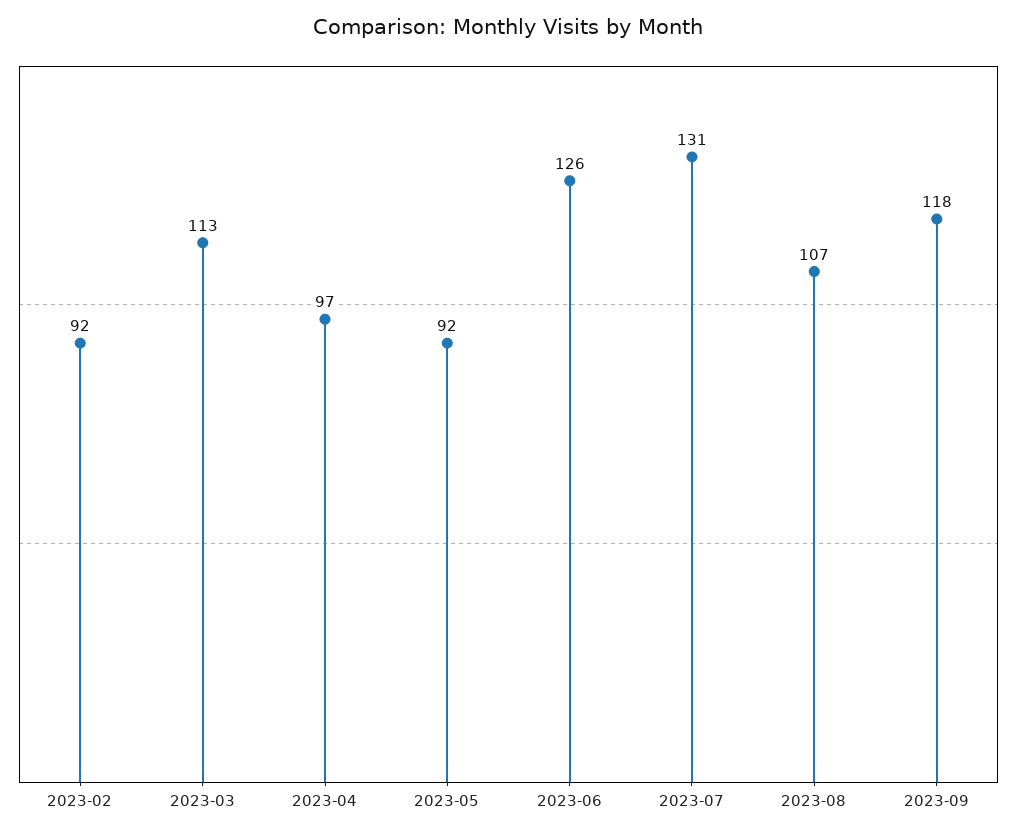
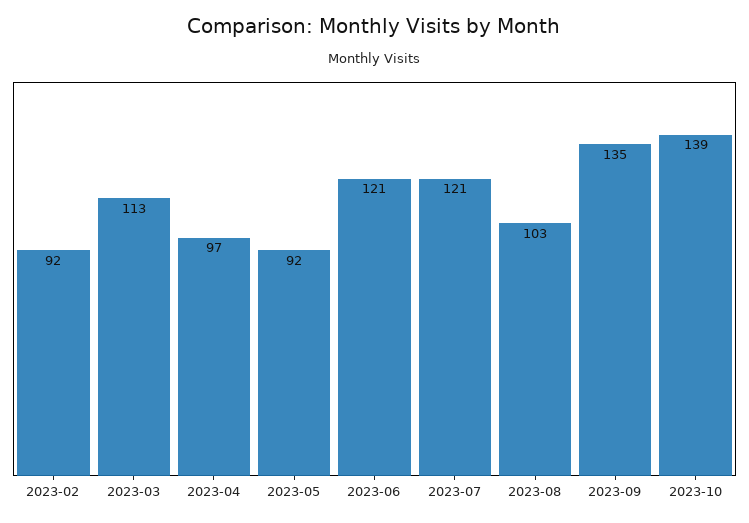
2023-06: 126 -> 121
2023-07: 131 -> 121
2023-08: 107 -> 103
2023-09: 118 -> 135
2023-10: none -> 139

